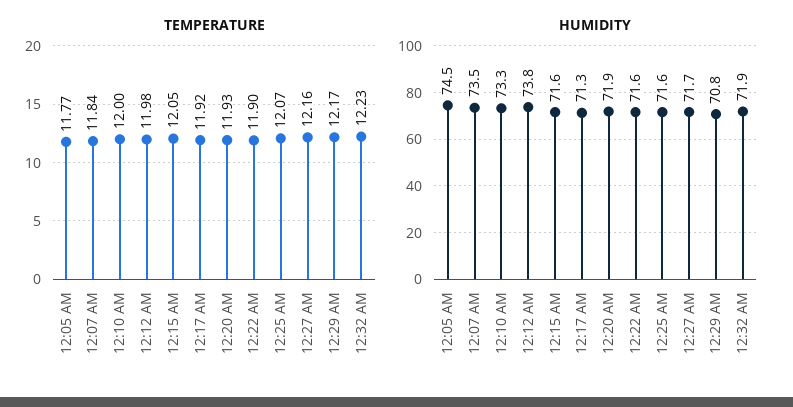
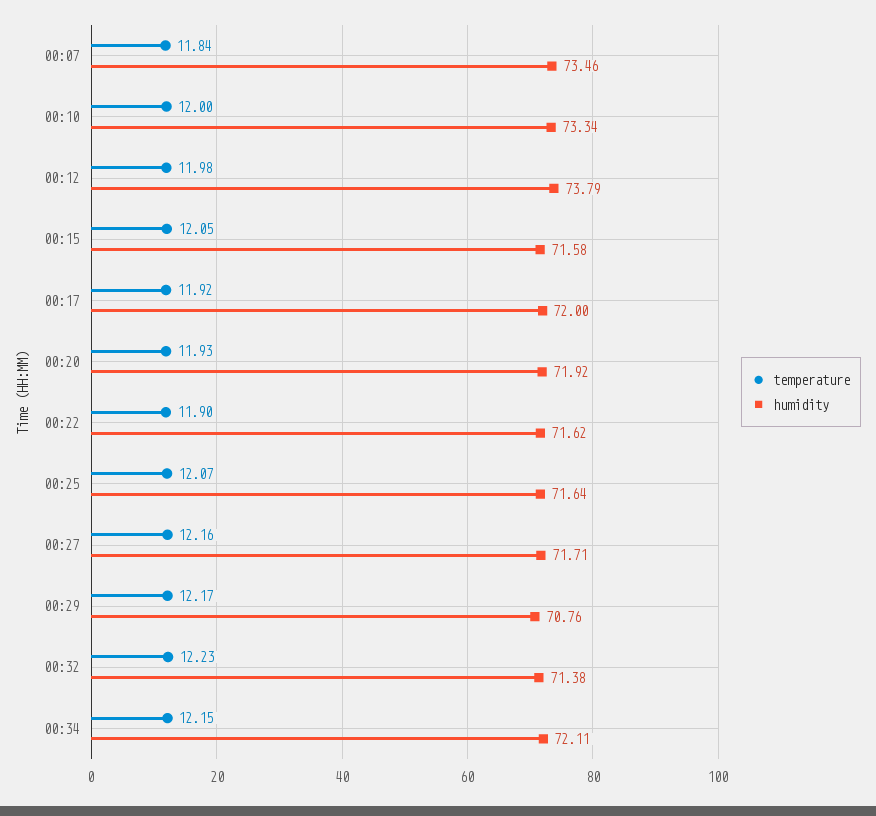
TEMPERATURE, 12:05 AM: 11.77 -> none
HUMIDITY, 12:05 AM: 74.5 -> none
HUMIDITY, 12:17 AM: 71.3 -> 72
HUMIDITY, 12:32 AM: 71.9 -> 71.38
TEMPERATURE, 00:34: none -> 12.15
HUMIDITY, 00:34: none -> 72.11

